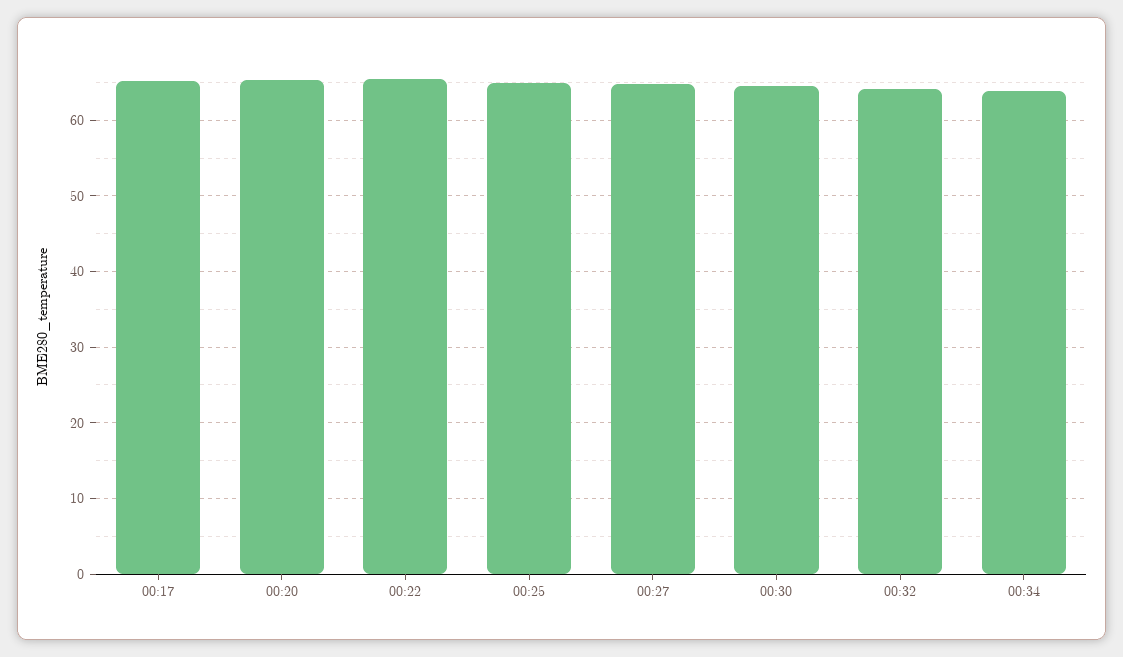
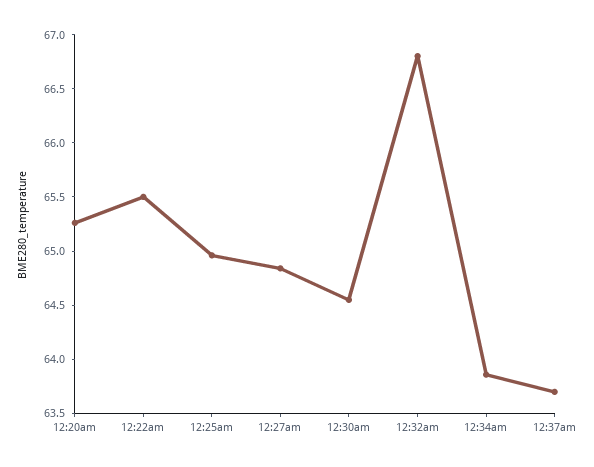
00:17: 65 -> none
00:32: 64 -> 66.8
12:37am: none -> 63.7

